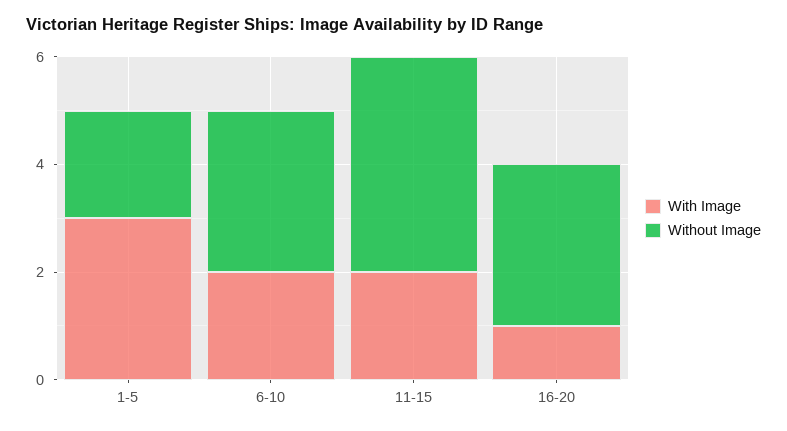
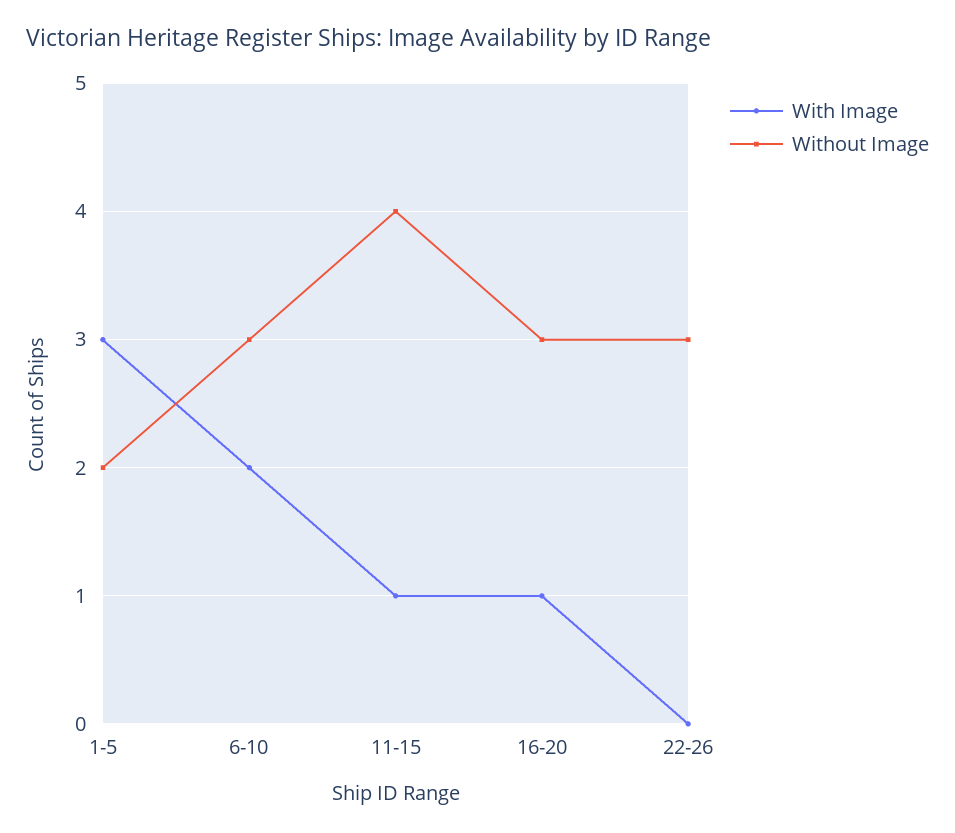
With Image, 11-15: 2 -> 1
With Image, 22-26: none -> 0
Without Image, 22-26: none -> 3

